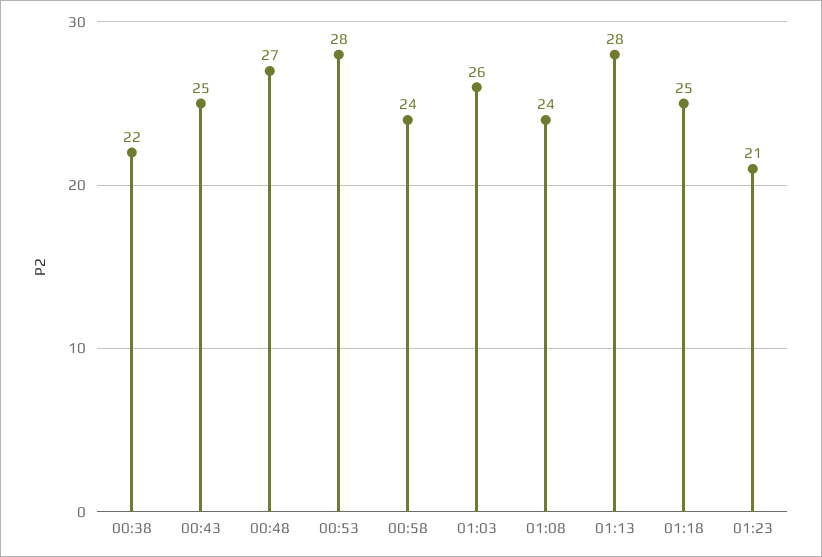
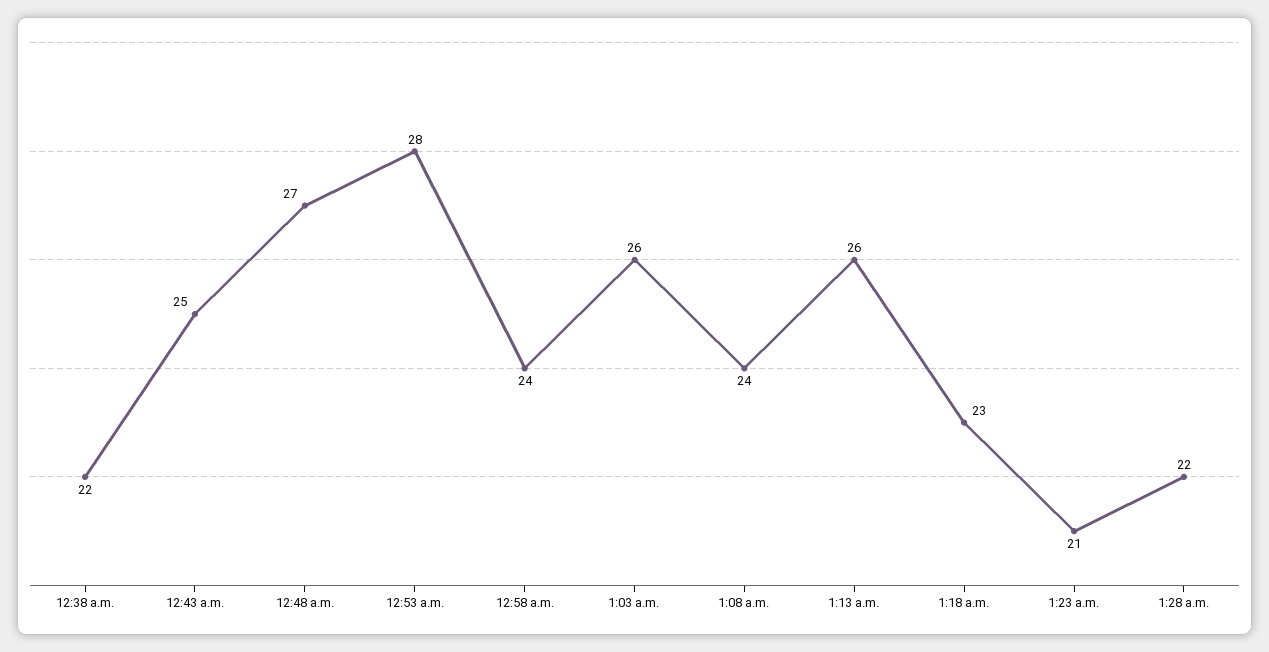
01:13: 28 -> 26
01:18: 25 -> 23
1:28 a.m.: none -> 22

